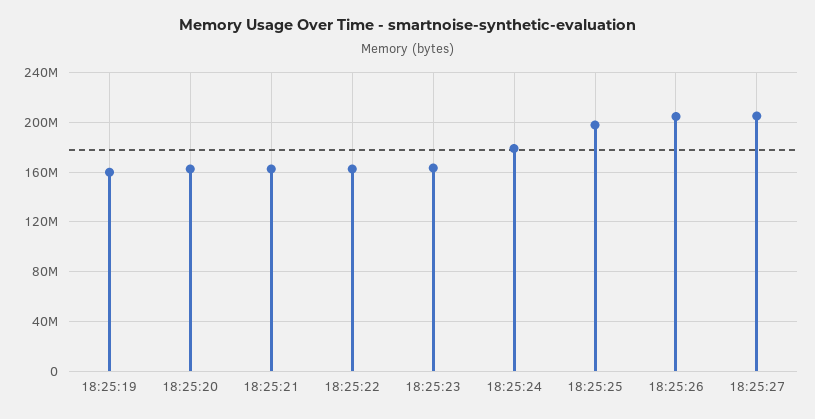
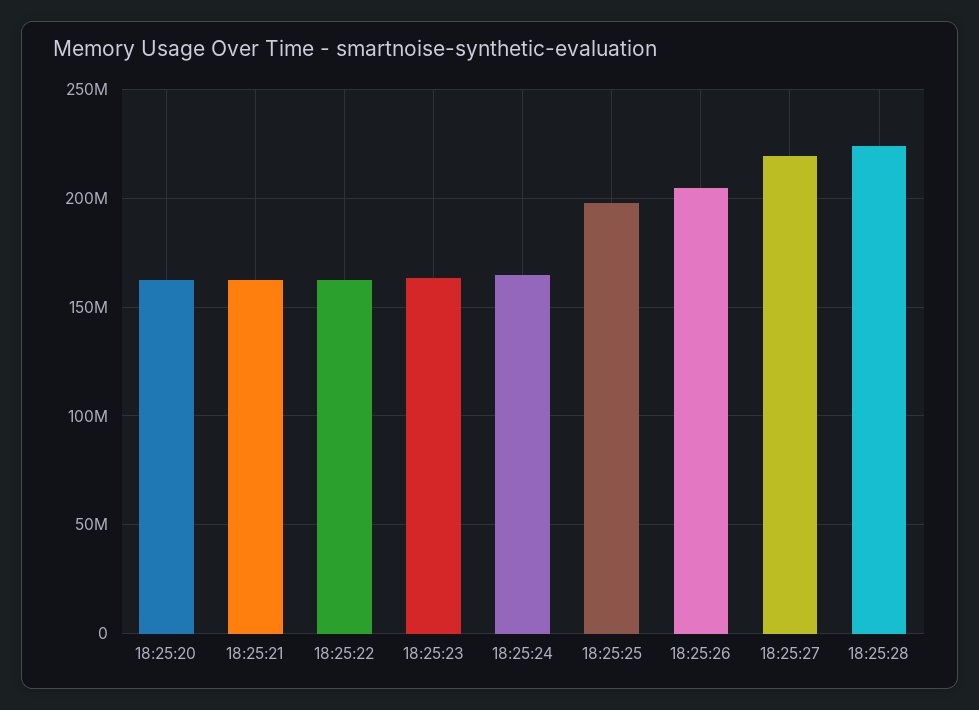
18:25:19: 160000000 -> none
18:25:24: 180000000 -> 165000000
18:25:27: 205000000 -> 220000000
18:25:28: none -> 225000000

